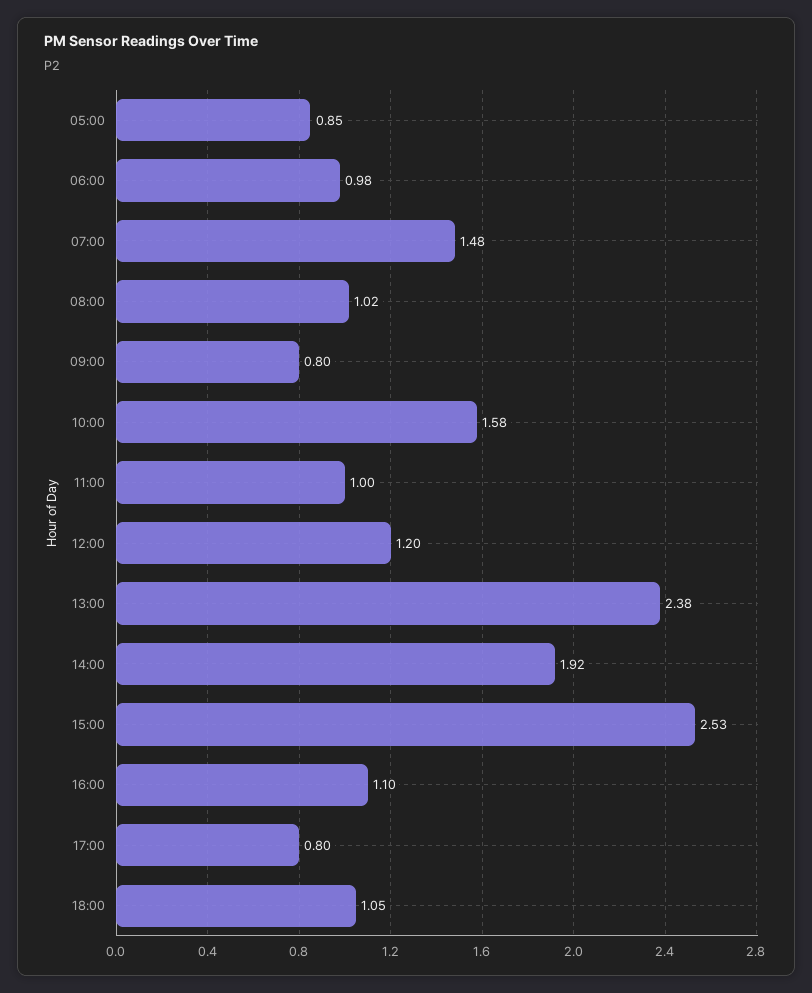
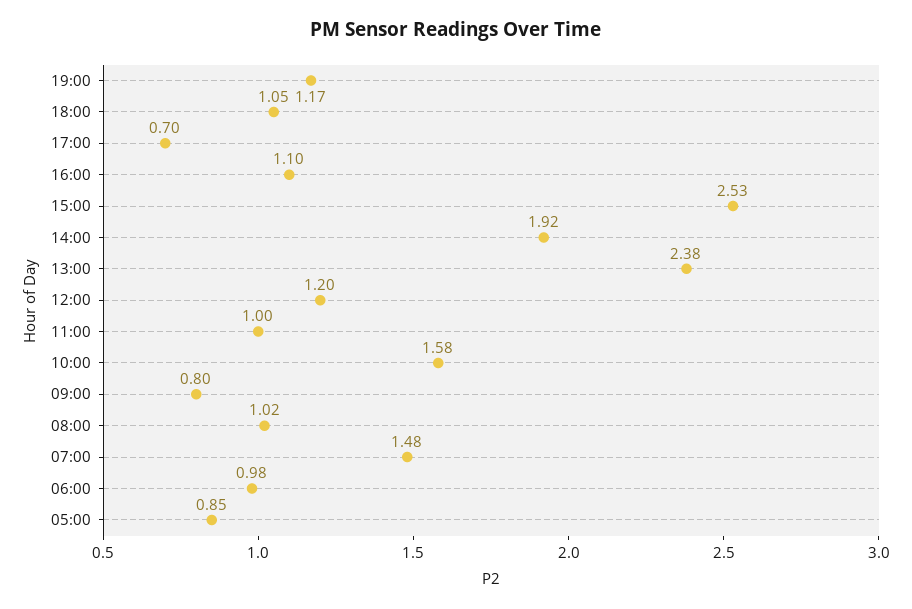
17:00: 0.8 -> 0.7
19:00: none -> 1.17

